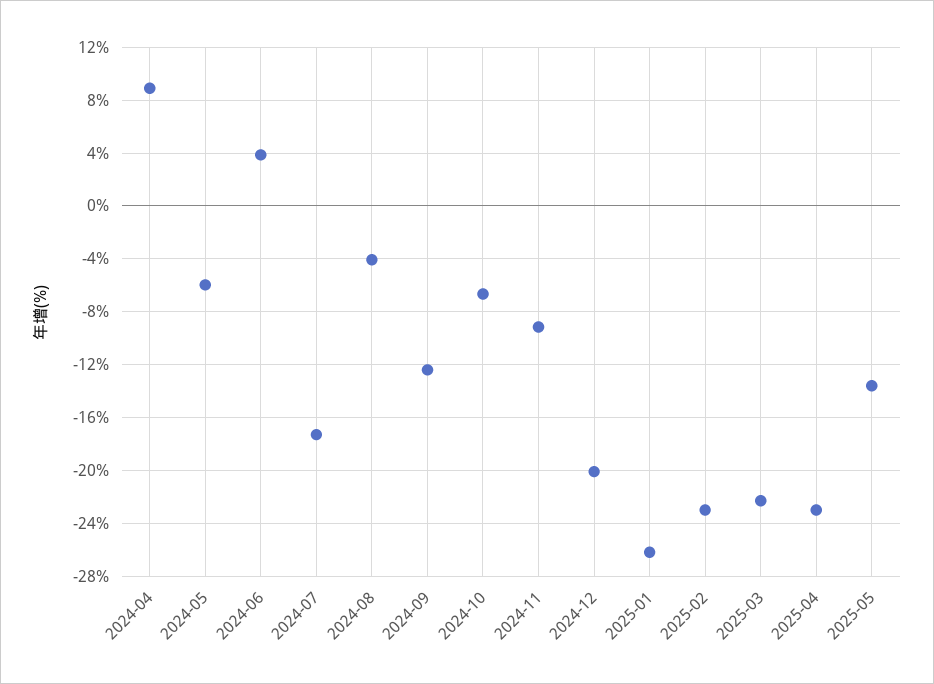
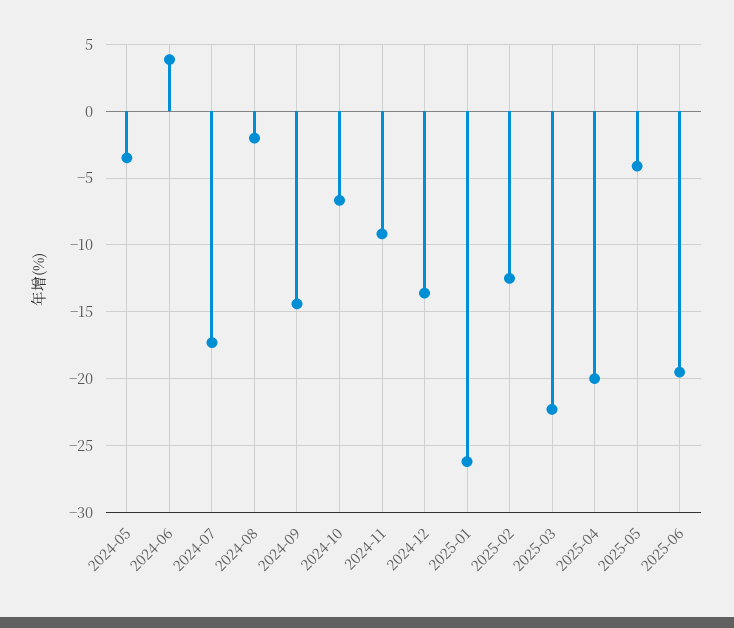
2024-04: 9 -> none
2024-05: -6 -> -3.5
2024-08: -4 -> -2
2024-09: -12.5 -> -14.5
2024-12: -20 -> -13.5
2025-02: -23 -> -12.5
2025-04: -23 -> -20
2025-05: -13.5 -> -4
2025-06: none -> -19.5

